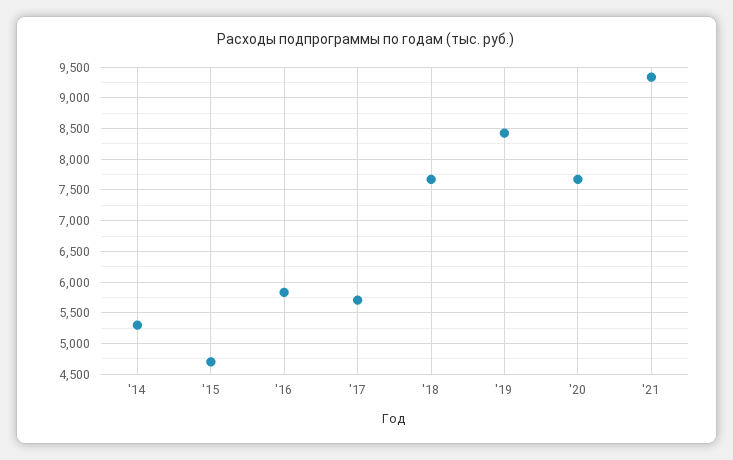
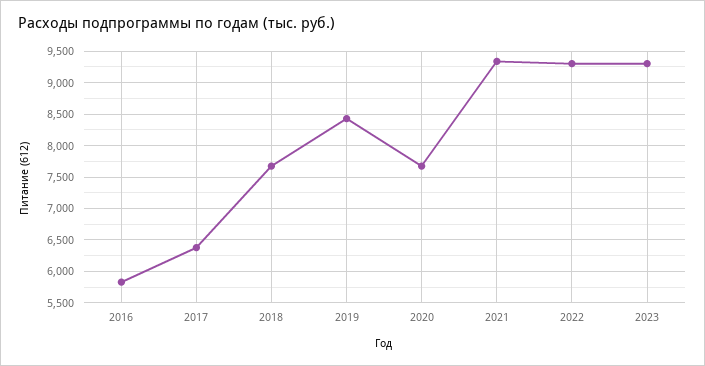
'14: 5300 -> none
'15: 4700 -> none
'17: 5700 -> 6400
2022: none -> 9300
2023: none -> 9300

